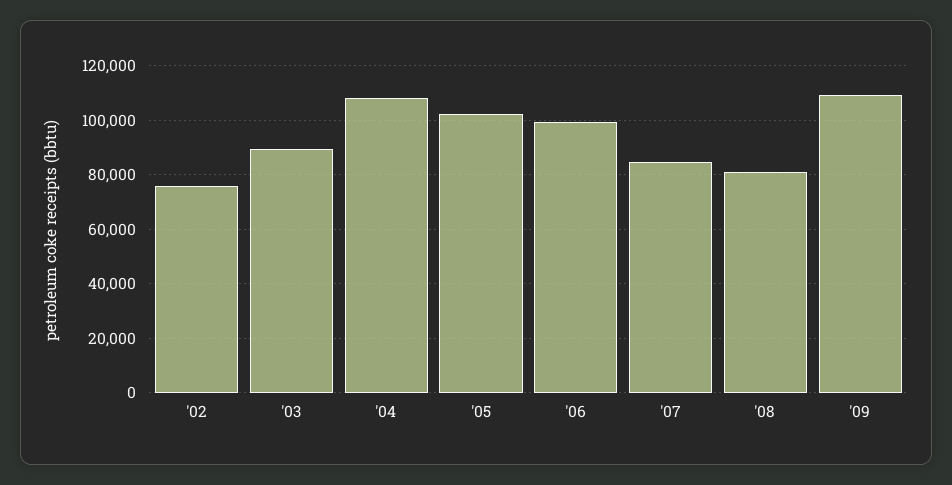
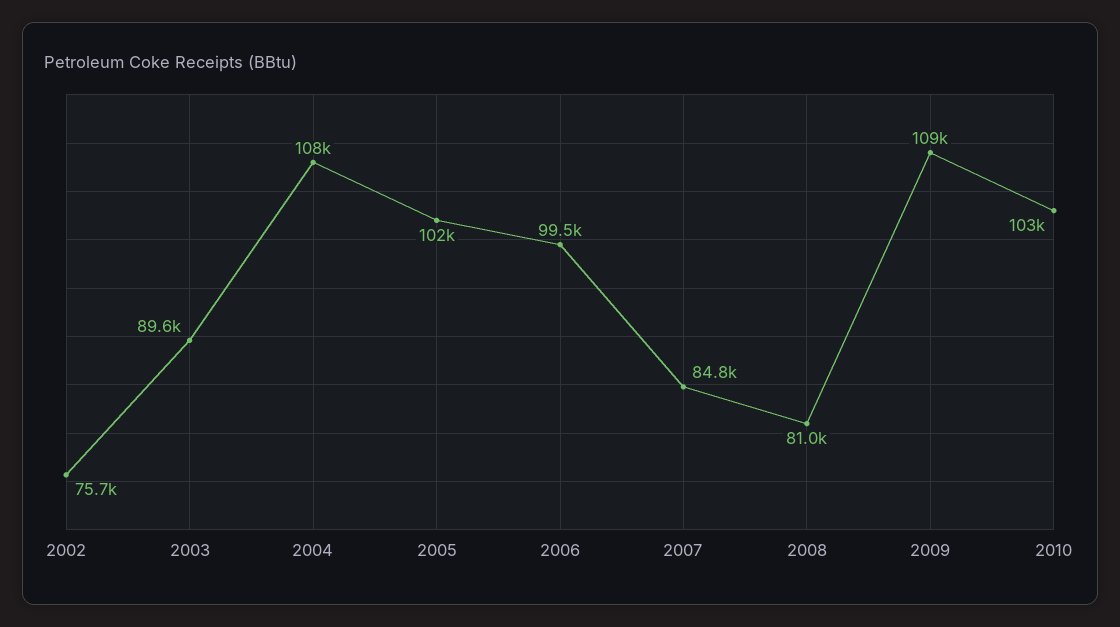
2010: none -> 103000

